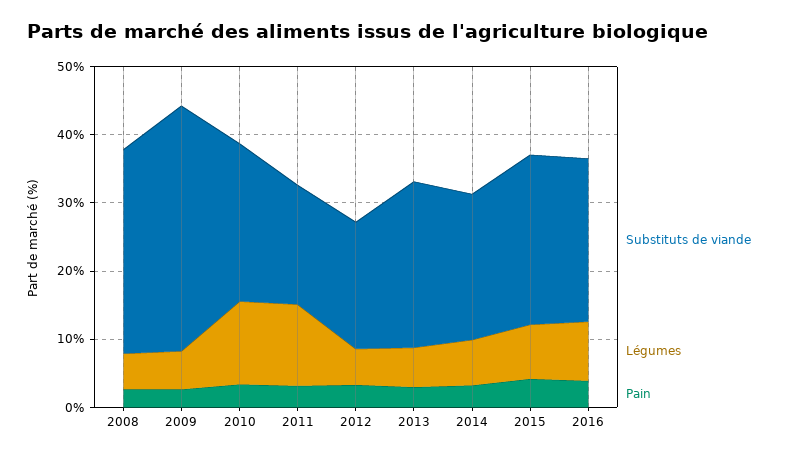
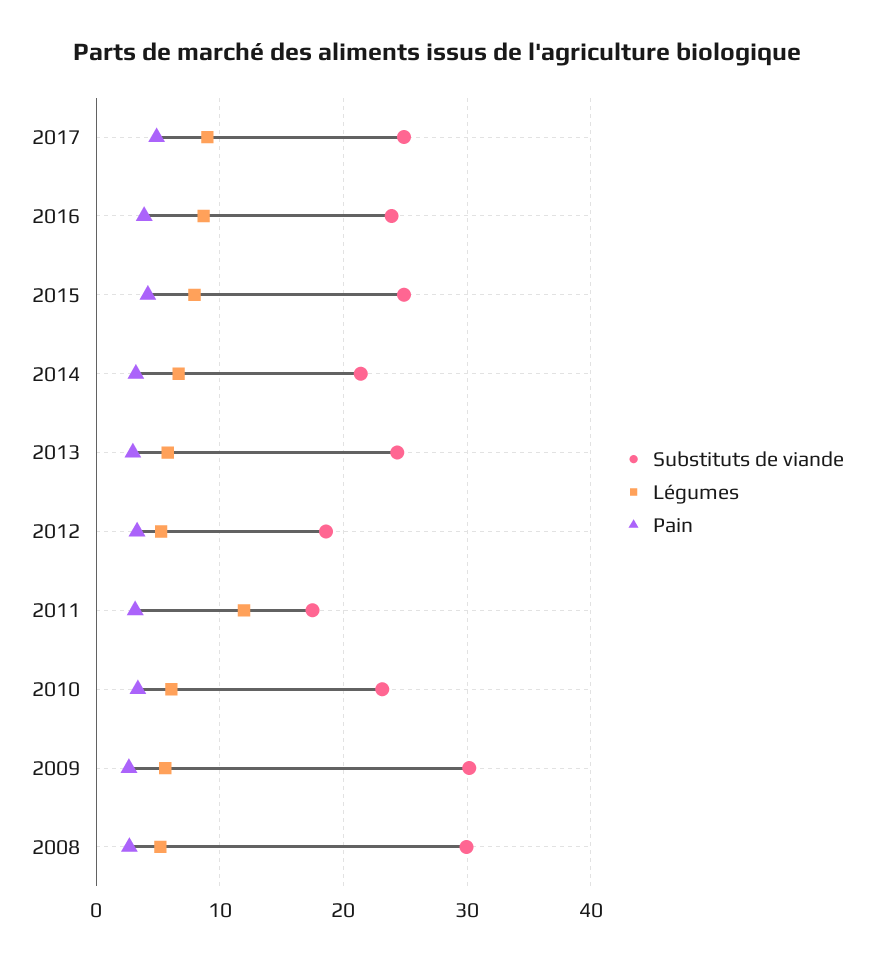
Substituts de viande, 2009: 36 -> 30
Légumes, 2010: 12 -> 6
Substituts de viande, 2017: none -> 25
Légumes, 2017: none -> 9
Pain, 2017: none -> 5

